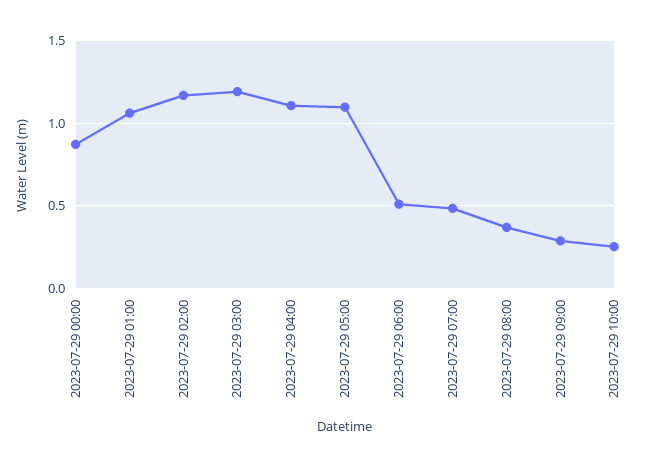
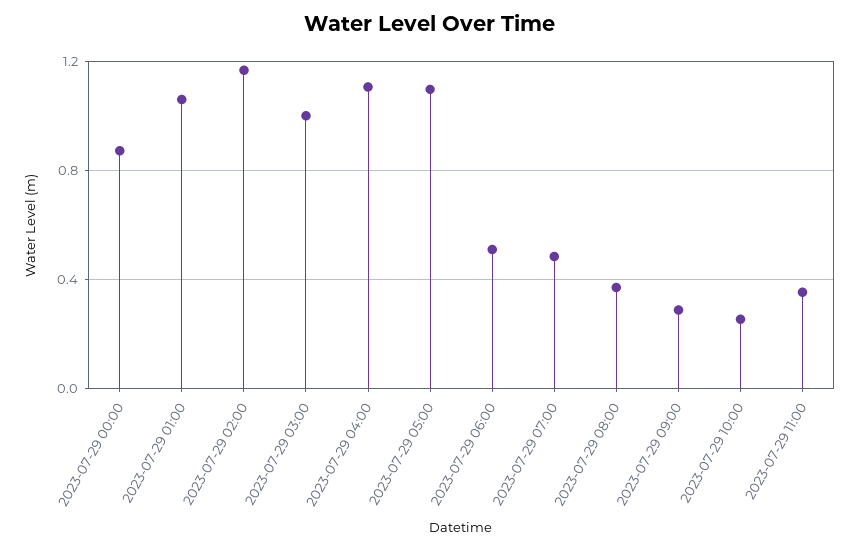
2023-07-29 03:00: 1.2 -> 1
2023-07-29 11:00: none -> 0.35

